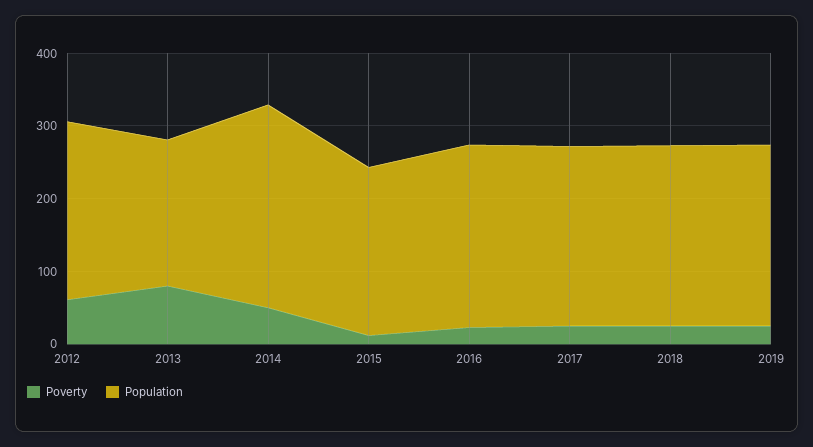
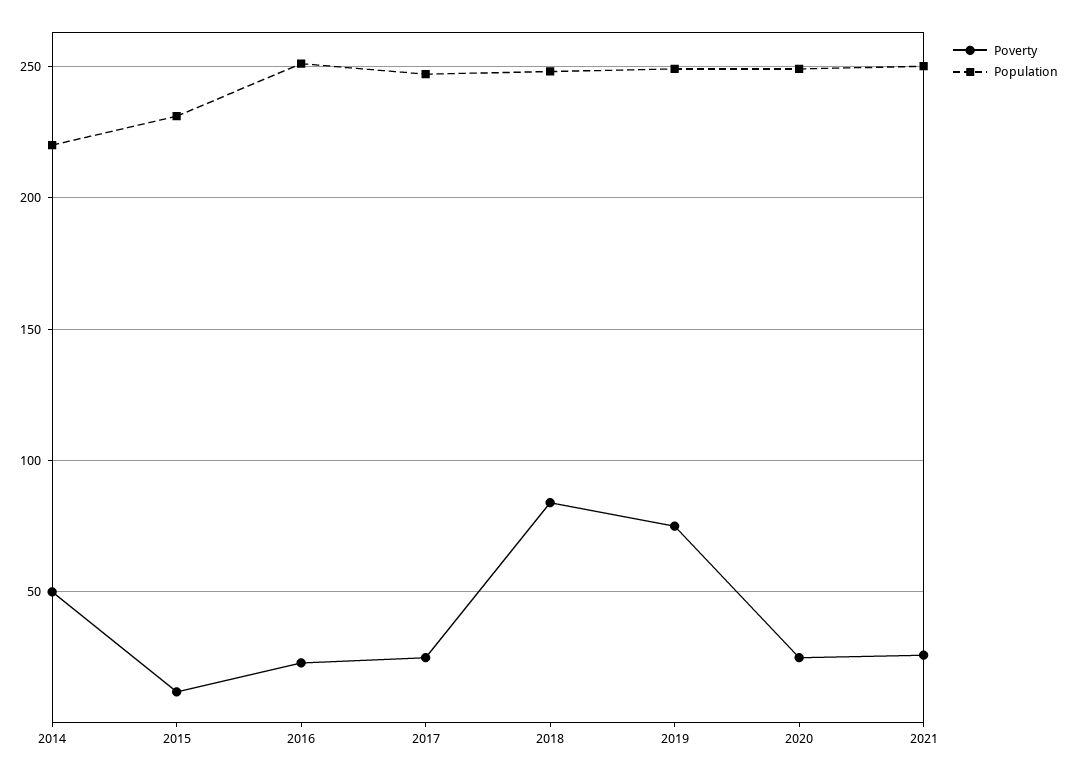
Poverty, 2012: 60 -> none
Population, 2012: 240 -> none
Poverty, 2013: 80 -> none
Population, 2013: 200 -> none
Population, 2014: 280 -> 220
Poverty, 2018: 20 -> 85
Poverty, 2019: 20 -> 75
Poverty, 2020: none -> 25
Population, 2020: none -> 250
Poverty, 2021: none -> 25
Population, 2021: none -> 250

